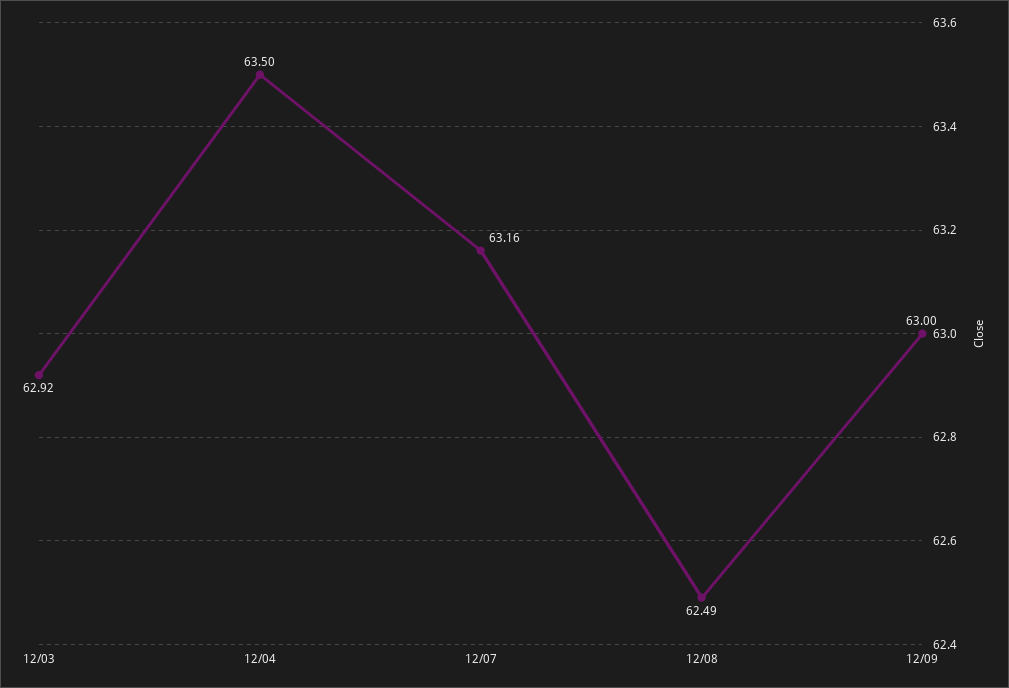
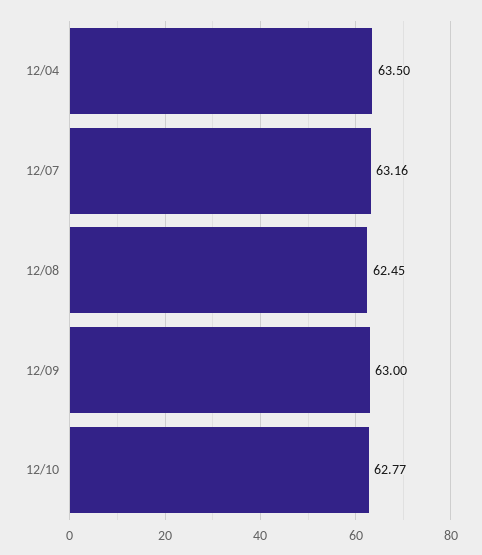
12/03: 62.92 -> none
12/08: 62.49 -> 62.45
12/10: none -> 62.77

